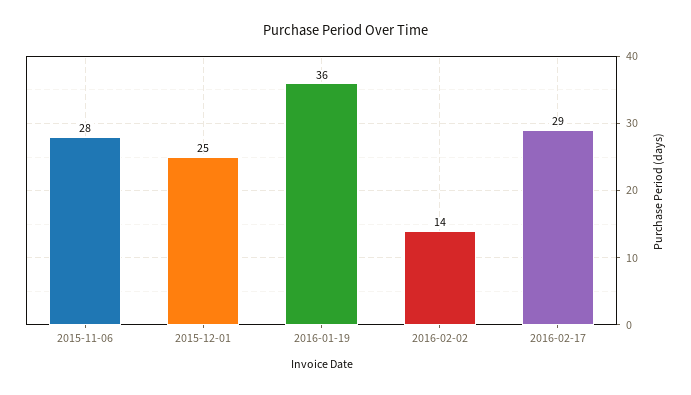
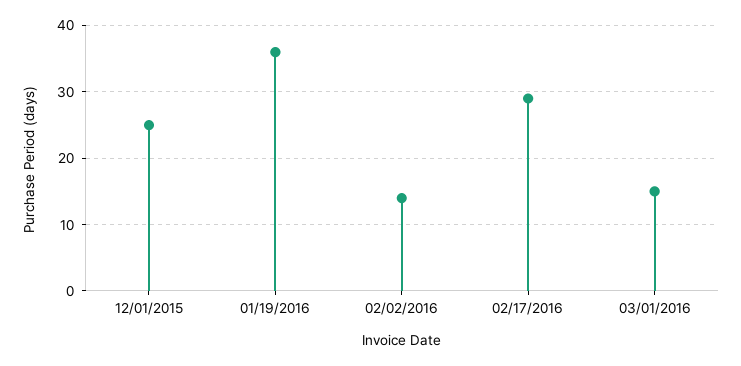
2015-11-06: 28 -> none
03/01/2016: none -> 15

